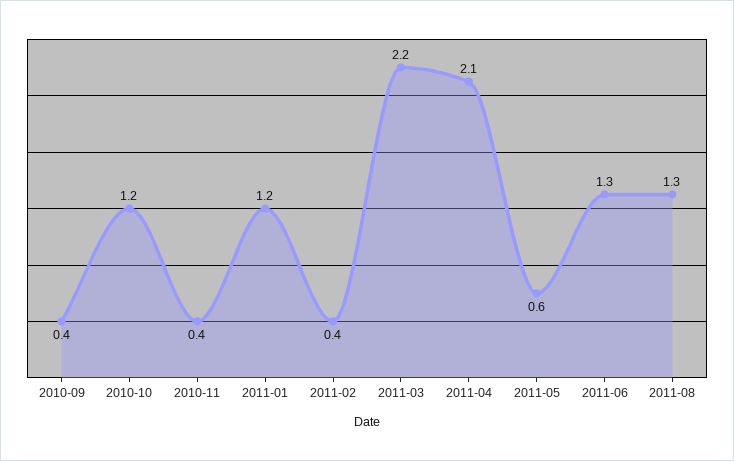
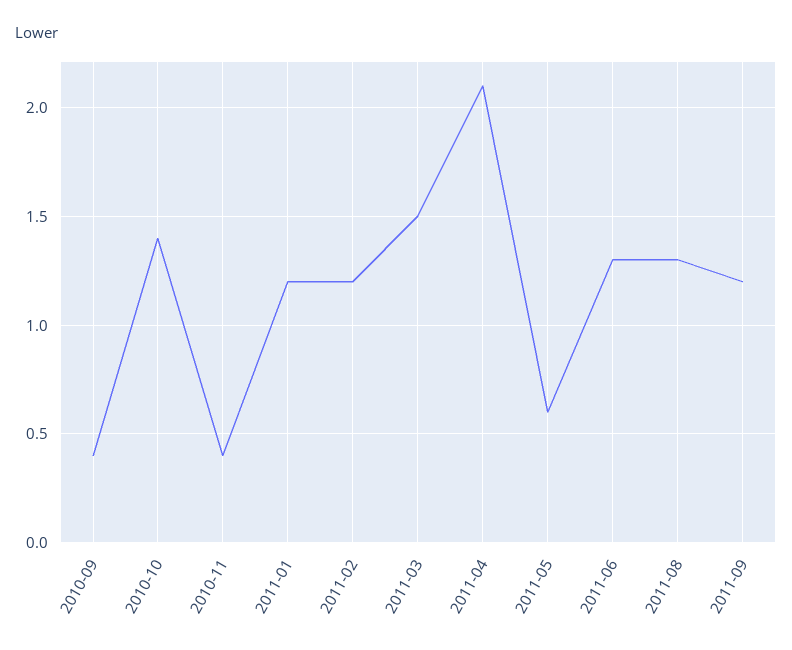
2010-10: 1.2 -> 1.4
2011-02: 0.4 -> 1.2
2011-03: 2.2 -> 1.5
2011-09: none -> 1.2

